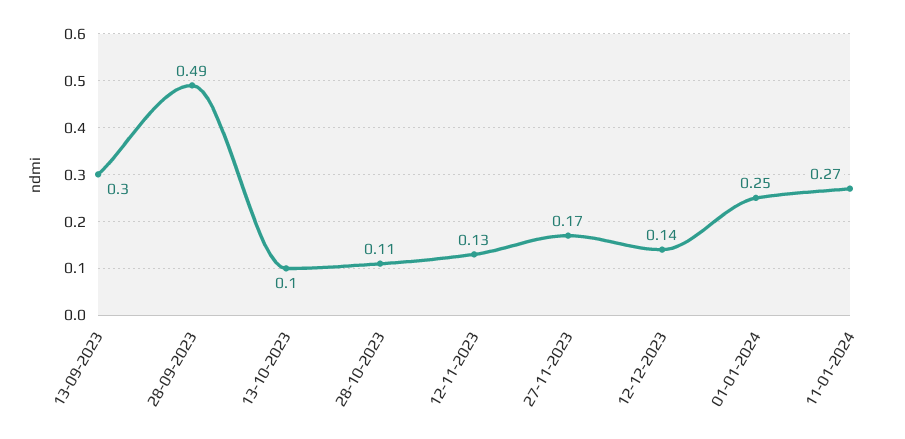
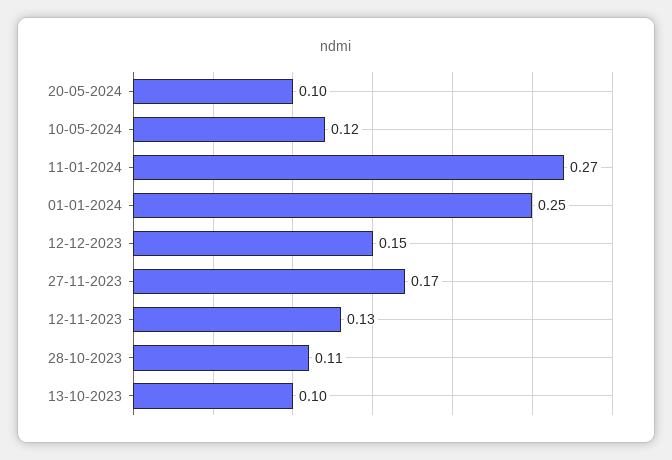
13-09-2023: 0.3 -> none
28-09-2023: 0.49 -> none
12-12-2023: 0.14 -> 0.15
20-05-2024: none -> 0.1
10-05-2024: none -> 0.12

